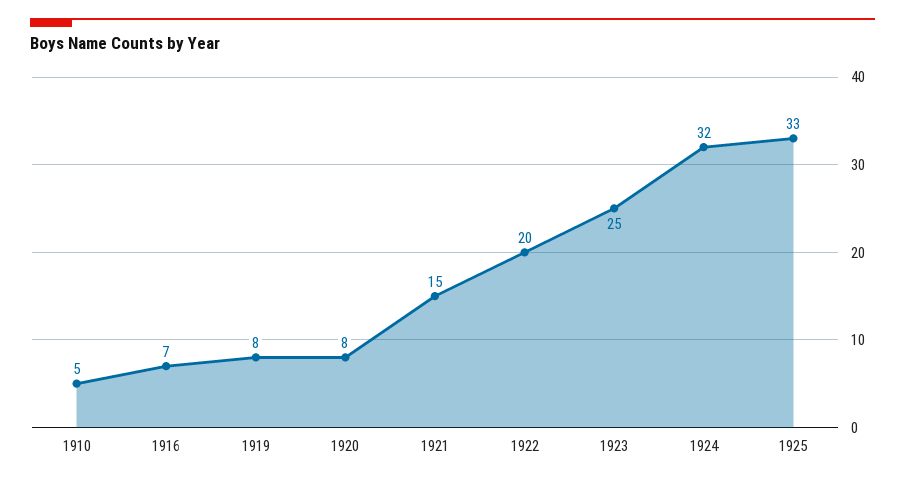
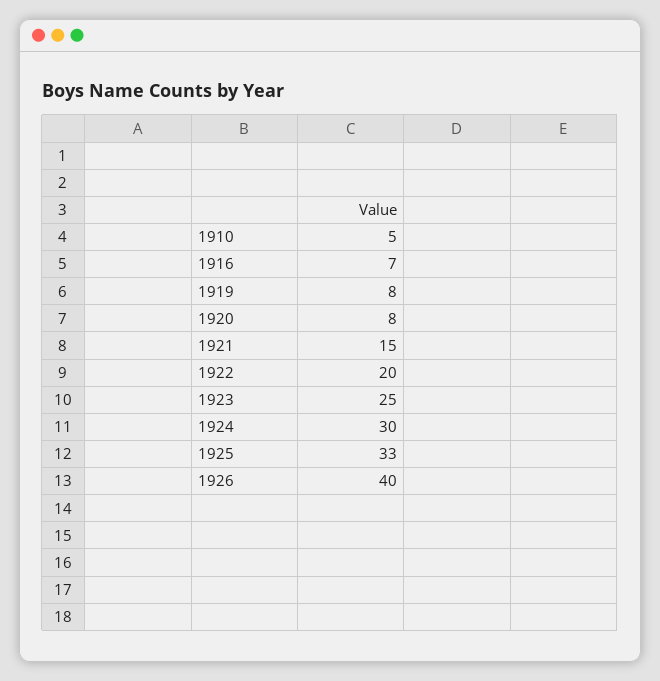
1924: 32 -> 30
1926: none -> 40

